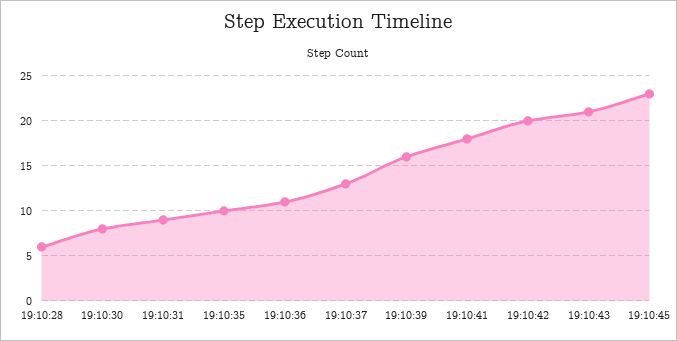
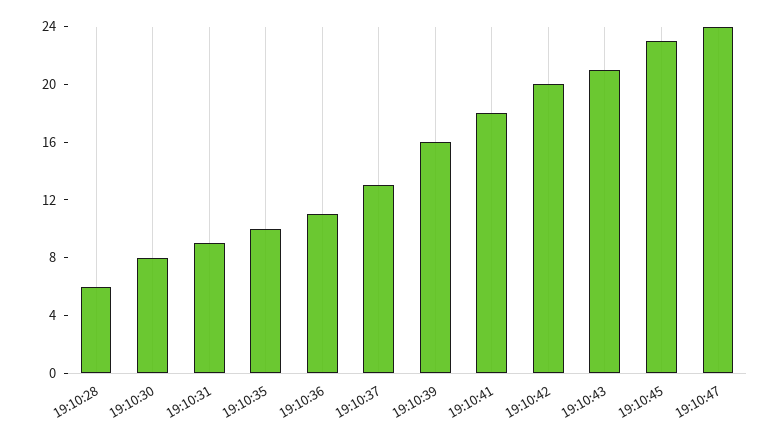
19:10:47: none -> 24

